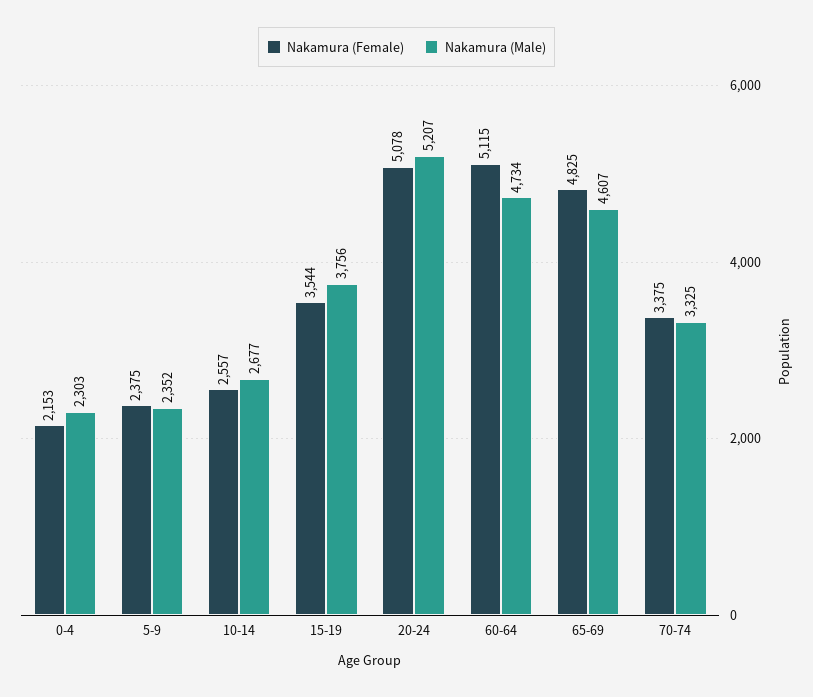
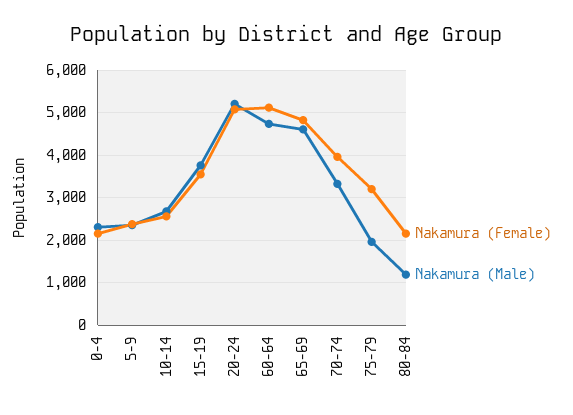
Nakamura (Female), 70-74: 3375 -> 4000
Nakamura (Female), 75-79: none -> 3200
Nakamura (Male), 75-79: none -> 2000
Nakamura (Female), 80-84: none -> 2200
Nakamura (Male), 80-84: none -> 1200

